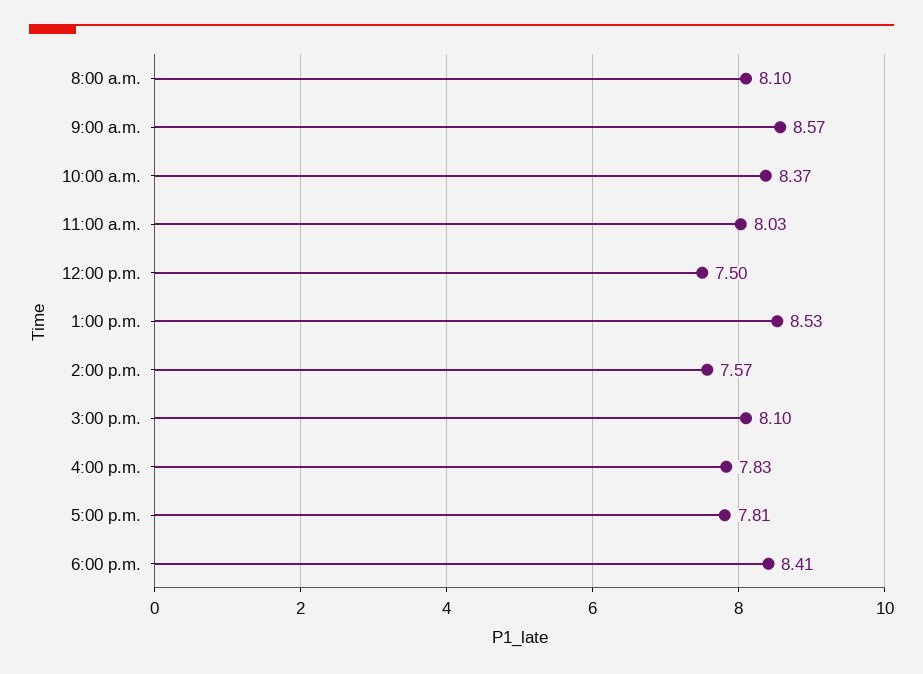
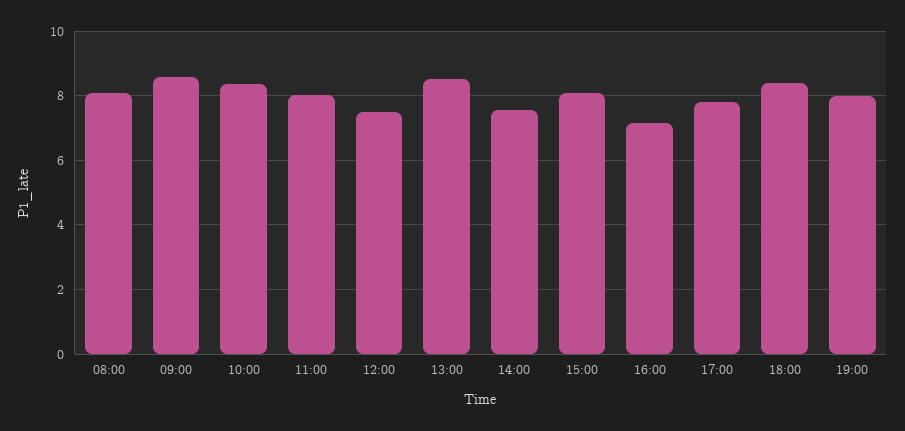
4:00 p.m.: 7.83 -> 7.2
19:00: none -> 8

